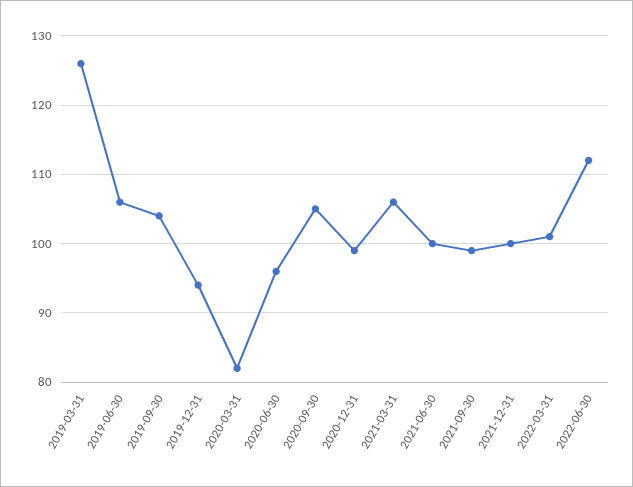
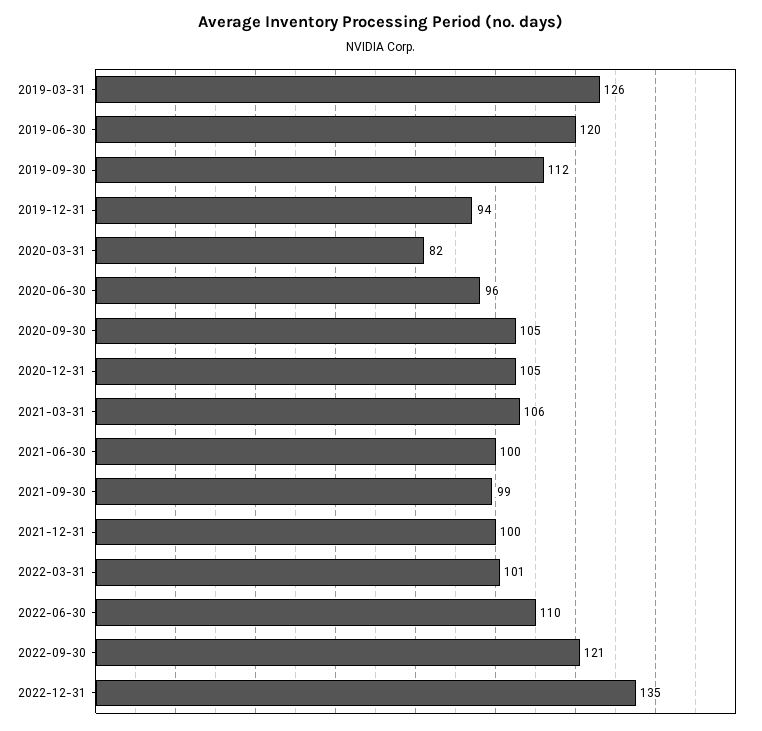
2019-06-30: 106 -> 120
2019-09-30: 104 -> 112
2020-12-31: 99 -> 105
2022-06-30: 112 -> 110
2022-09-30: none -> 121
2022-12-31: none -> 135

